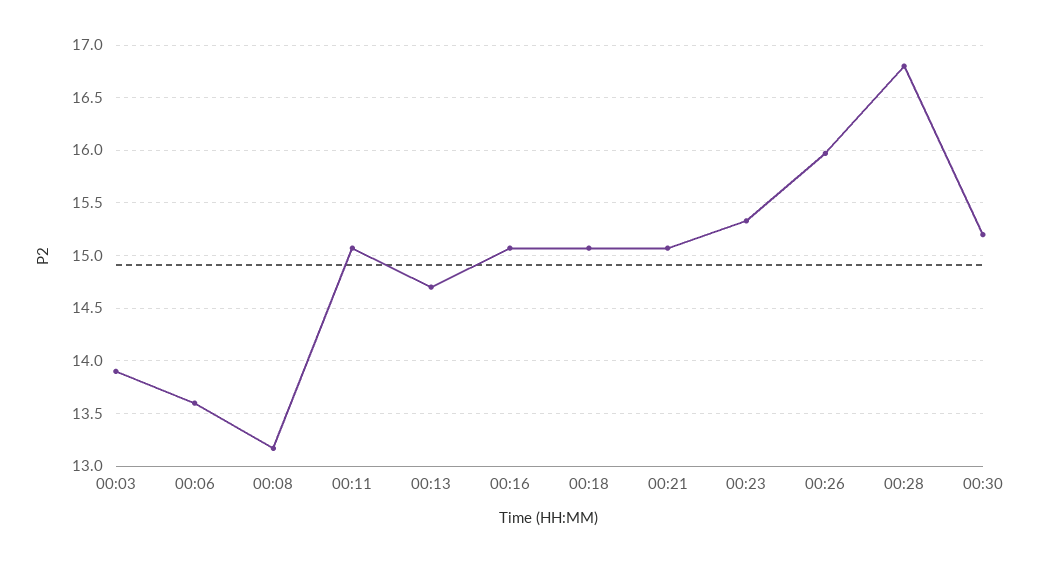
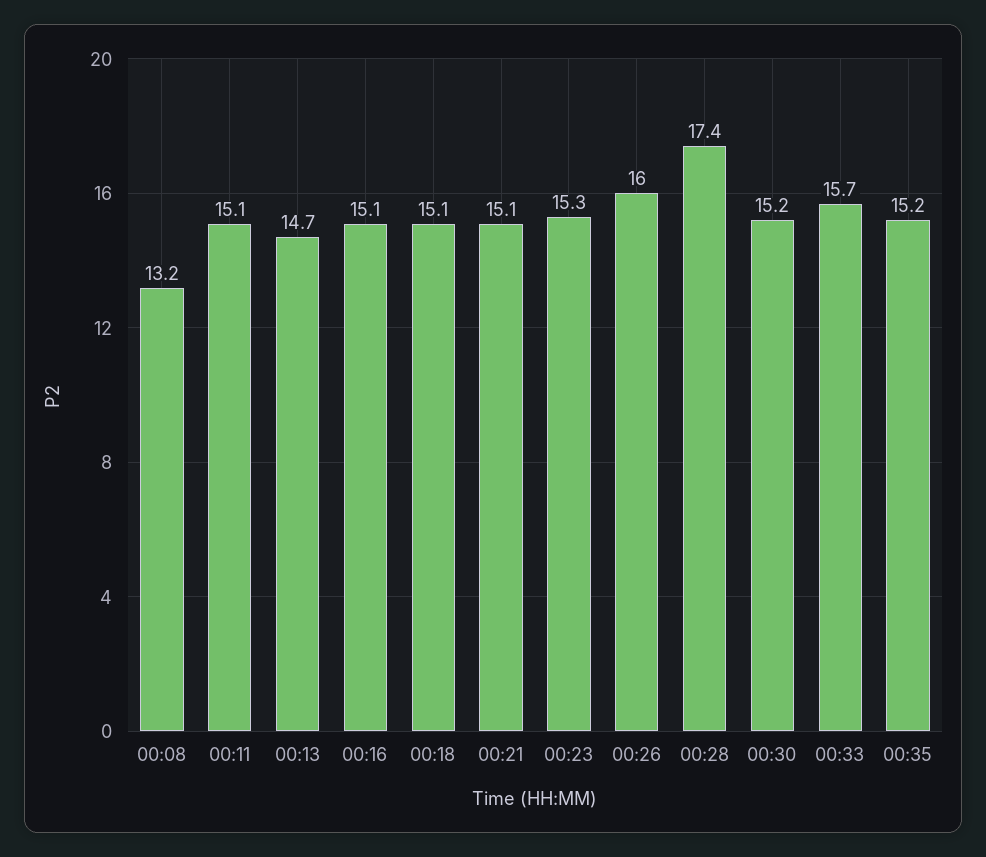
00:03: 13.9 -> none
00:06: 13.6 -> none
00:28: 16.8 -> 17.4
00:33: none -> 15.7
00:35: none -> 15.2

